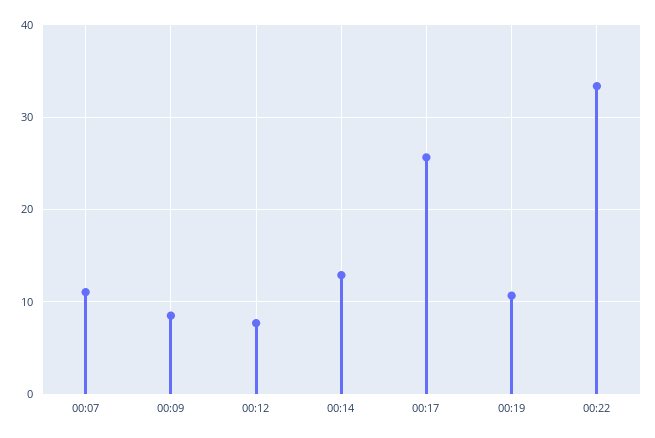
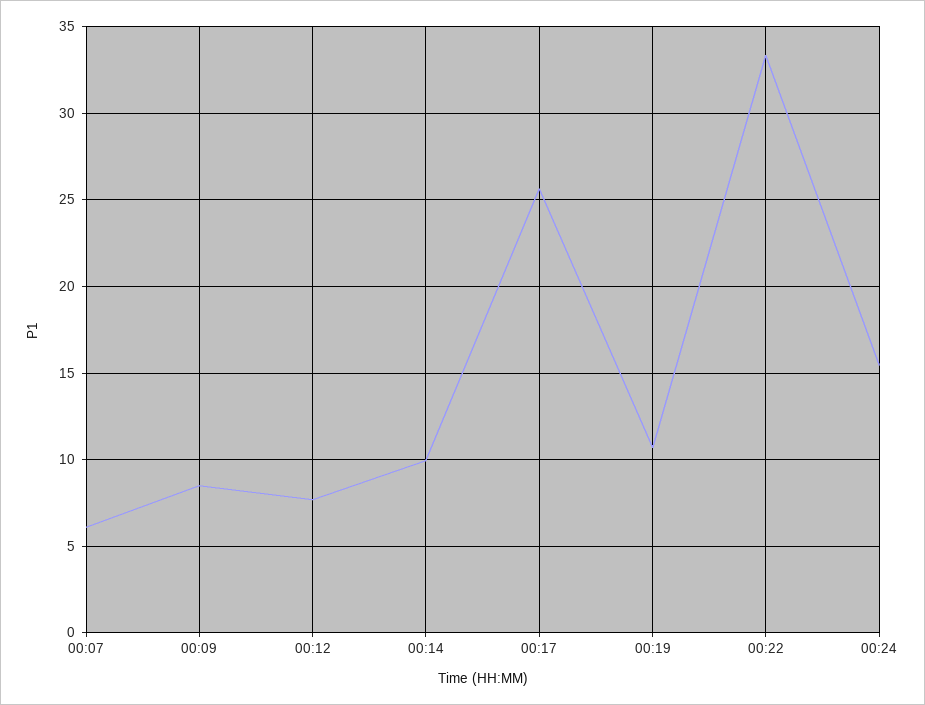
00:07: 11 -> 6
00:14: 13 -> 10
00:24: none -> 15.5

